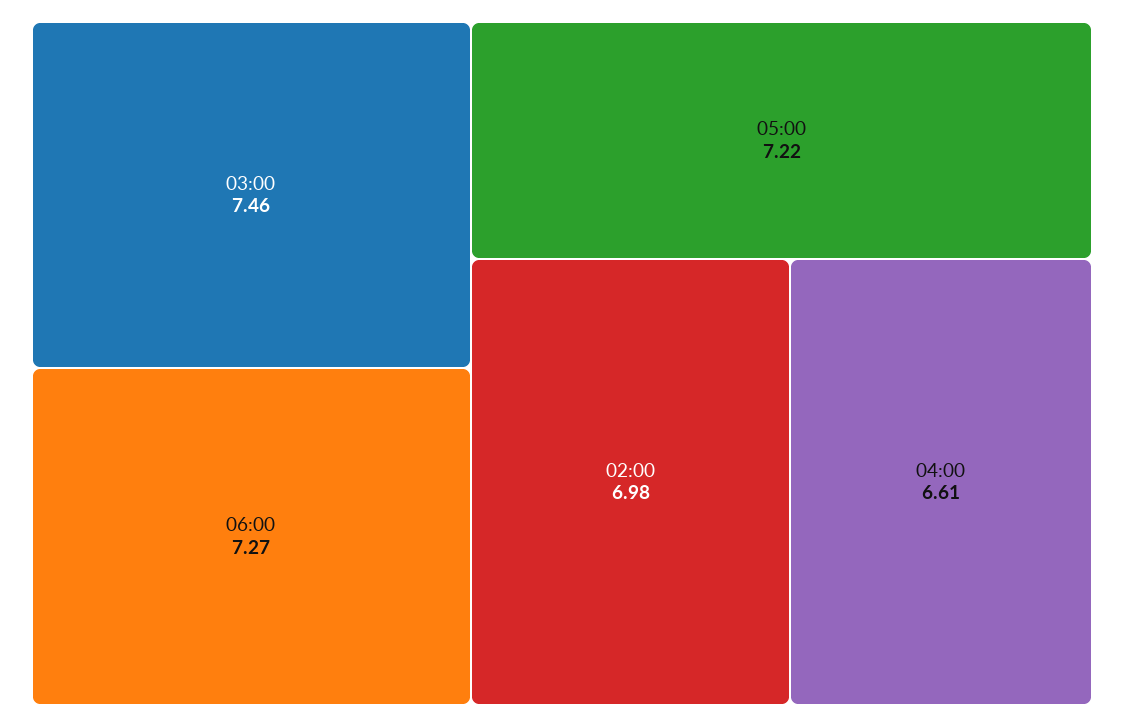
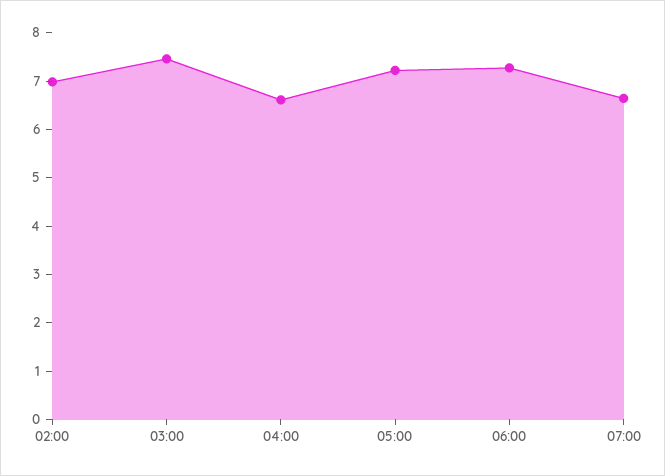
07:00: none -> 6.6

